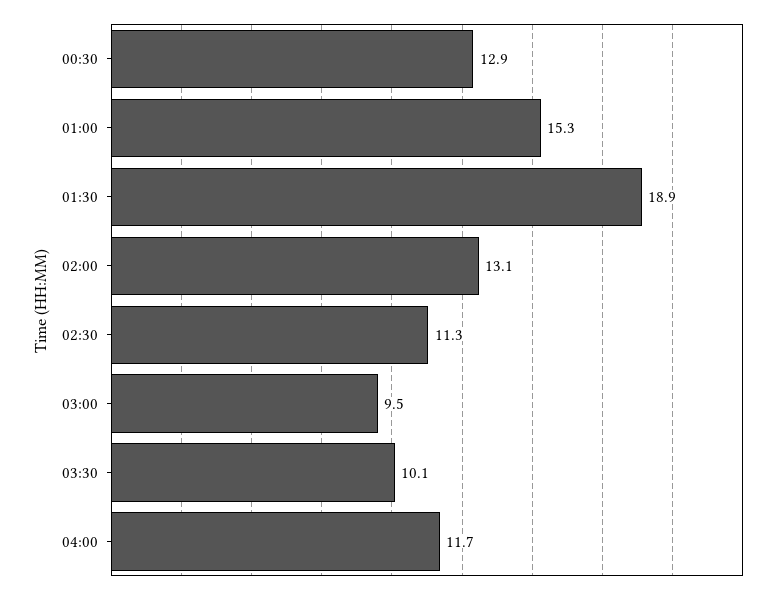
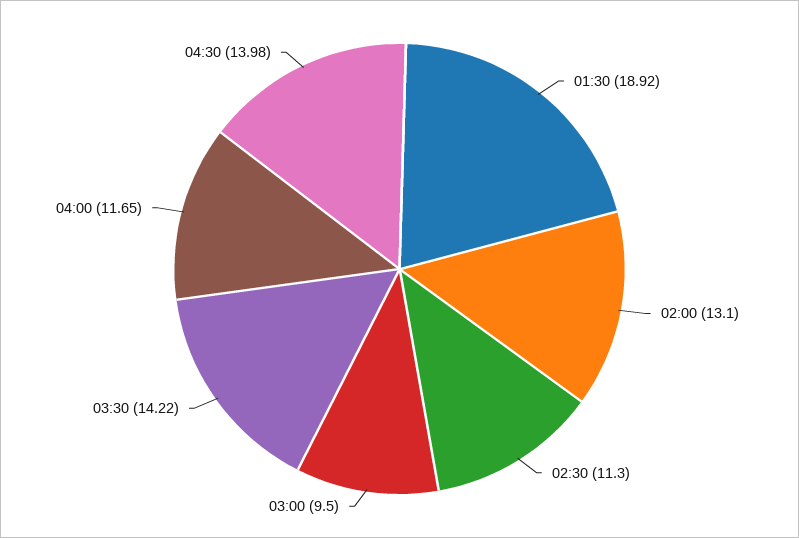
00:30: 12.9 -> none
01:00: 15.3 -> none
03:30: 10.1 -> 14.22
04:30: none -> 13.98

